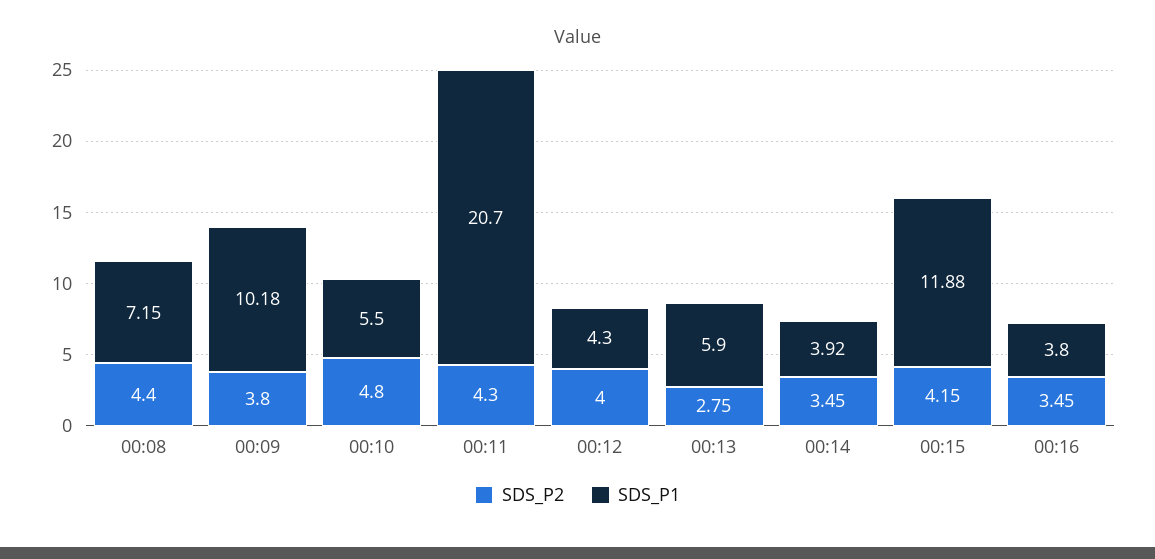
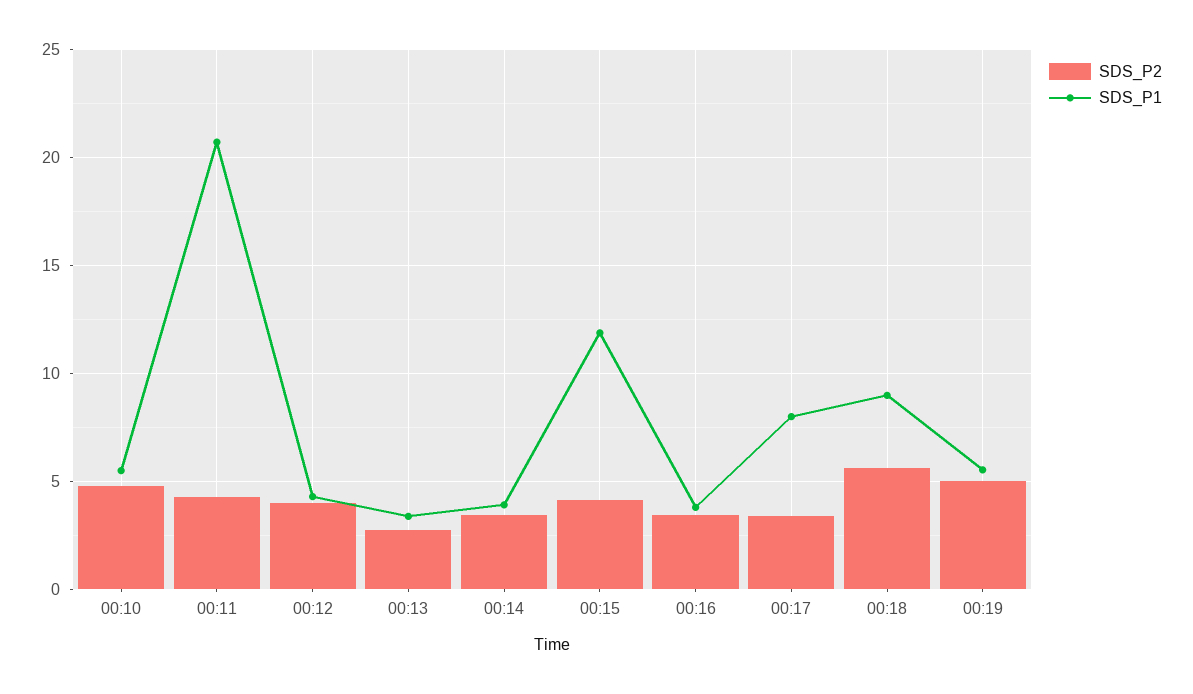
SDS_P2, 00:08: 4.4 -> none
SDS_P1, 00:08: 7.15 -> none
SDS_P2, 00:09: 3.8 -> none
SDS_P1, 00:09: 10.18 -> none
SDS_P1, 00:13: 5.9 -> 3.5
SDS_P2, 00:17: none -> 3.5
SDS_P1, 00:17: none -> 8
SDS_P2, 00:18: none -> 5.5
SDS_P1, 00:18: none -> 9
SDS_P2, 00:19: none -> 5
SDS_P1, 00:19: none -> 5.5

